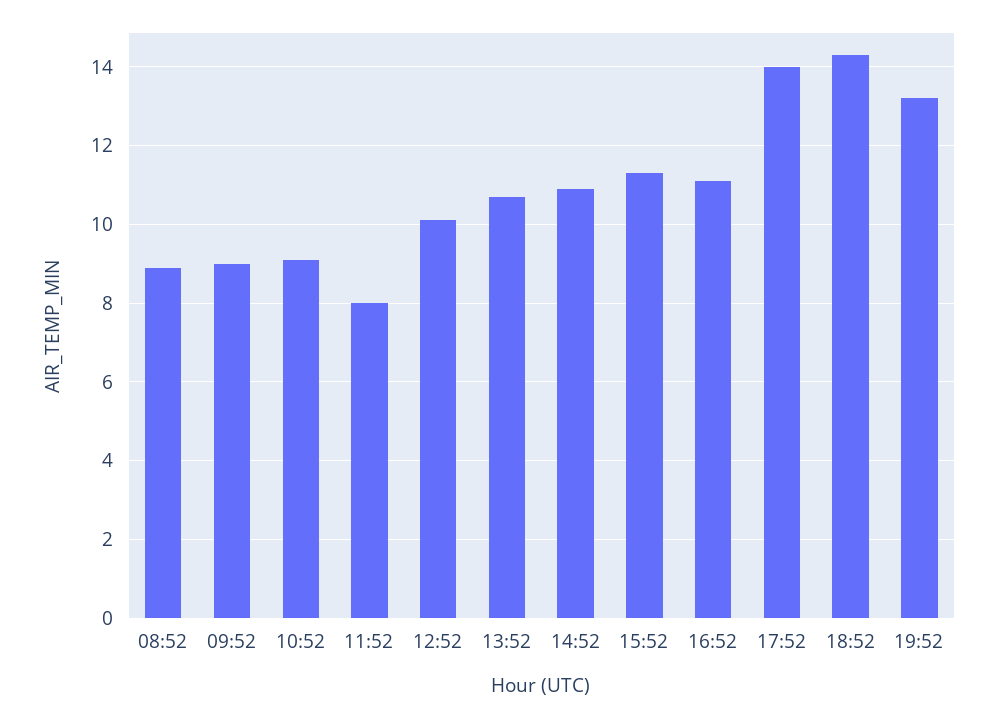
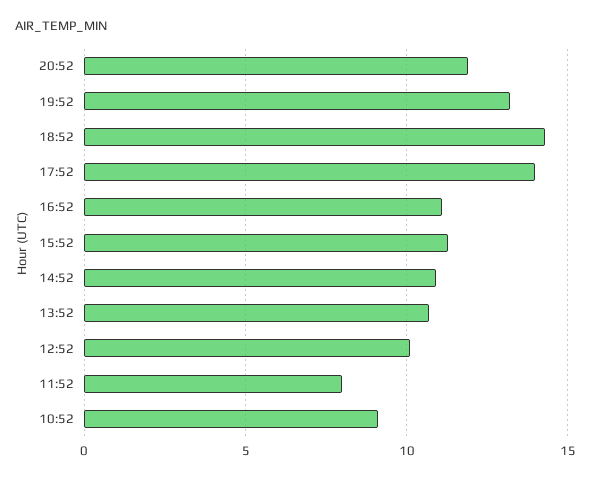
08:52: 9 -> none
09:52: 9 -> none
20:52: none -> 12

